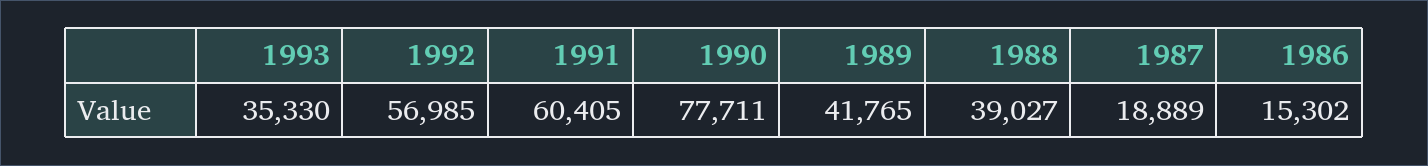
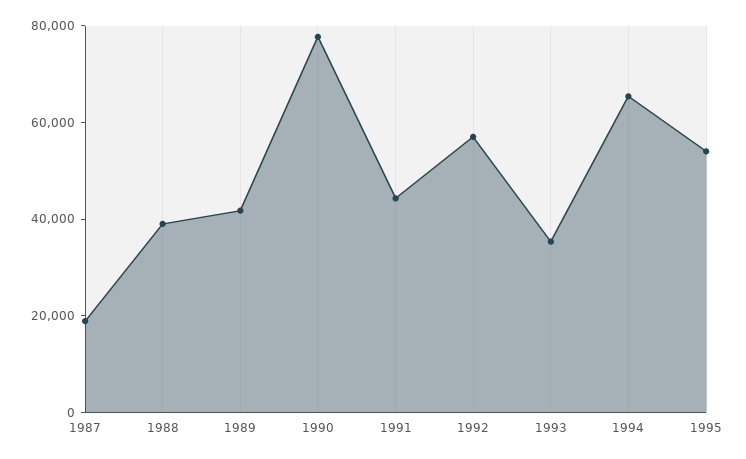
1991: 60405 -> 45000
1986: 15302 -> none
1994: none -> 65000
1995: none -> 55000

